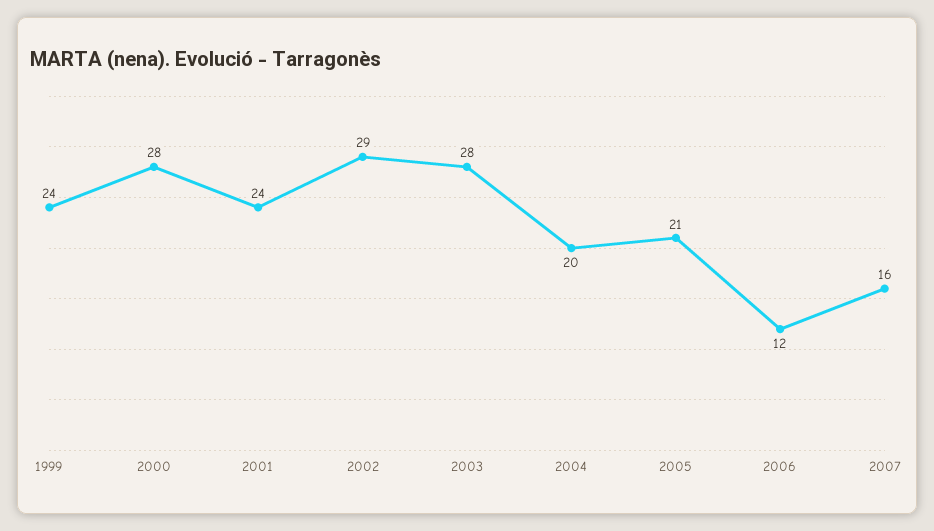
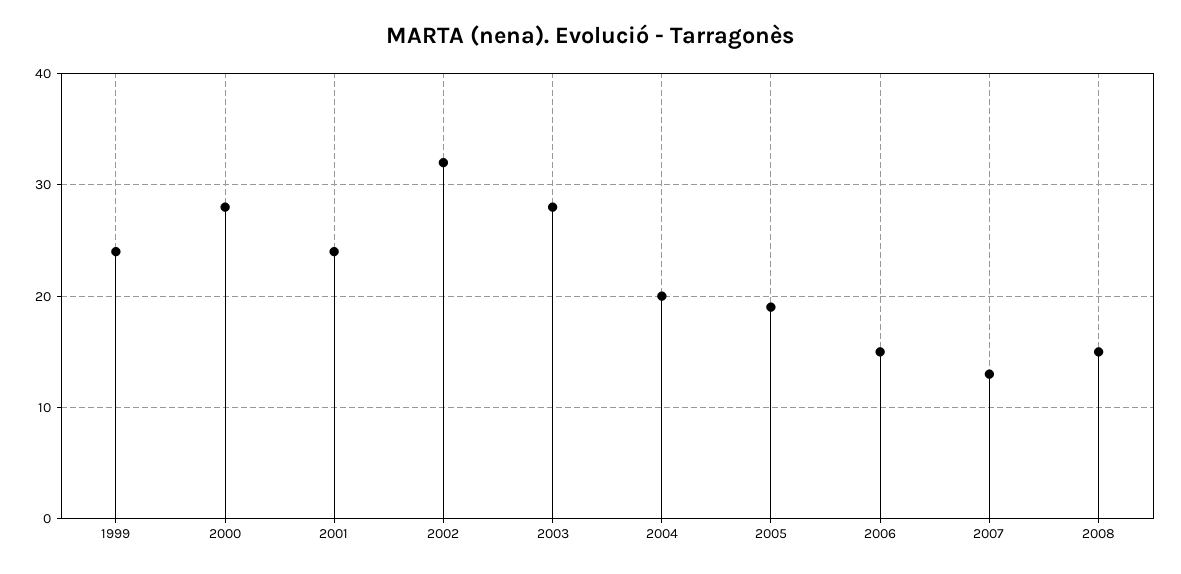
2002: 29 -> 32
2005: 21 -> 19
2006: 12 -> 15
2007: 16 -> 13
2008: none -> 15

